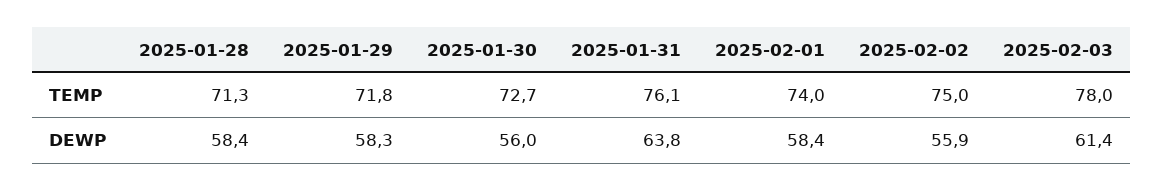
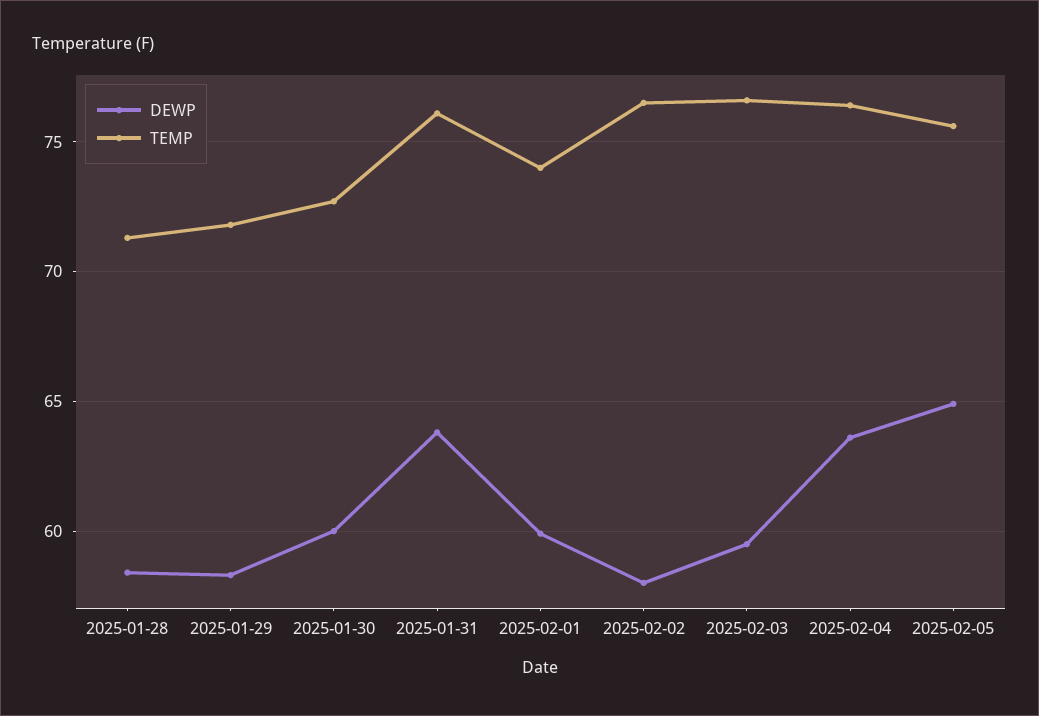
TEMP, 2025-02-02: 75 -> 76.5
TEMP, 2025-02-03: 78 -> 76.5
DEWP, 2025-01-30: 56 -> 60
DEWP, 2025-02-01: 58.4 -> 60
DEWP, 2025-02-02: 55.9 -> 58
DEWP, 2025-02-03: 61.4 -> 59.5
DEWP, 2025-02-04: none -> 63.5
TEMP, 2025-02-04: none -> 76.5
DEWP, 2025-02-05: none -> 65
TEMP, 2025-02-05: none -> 75.5

